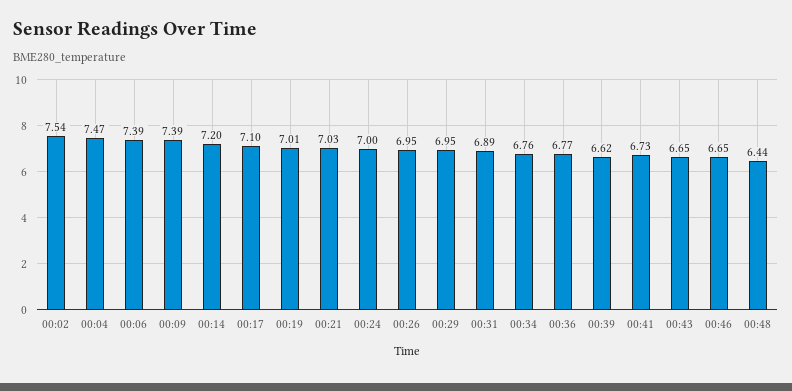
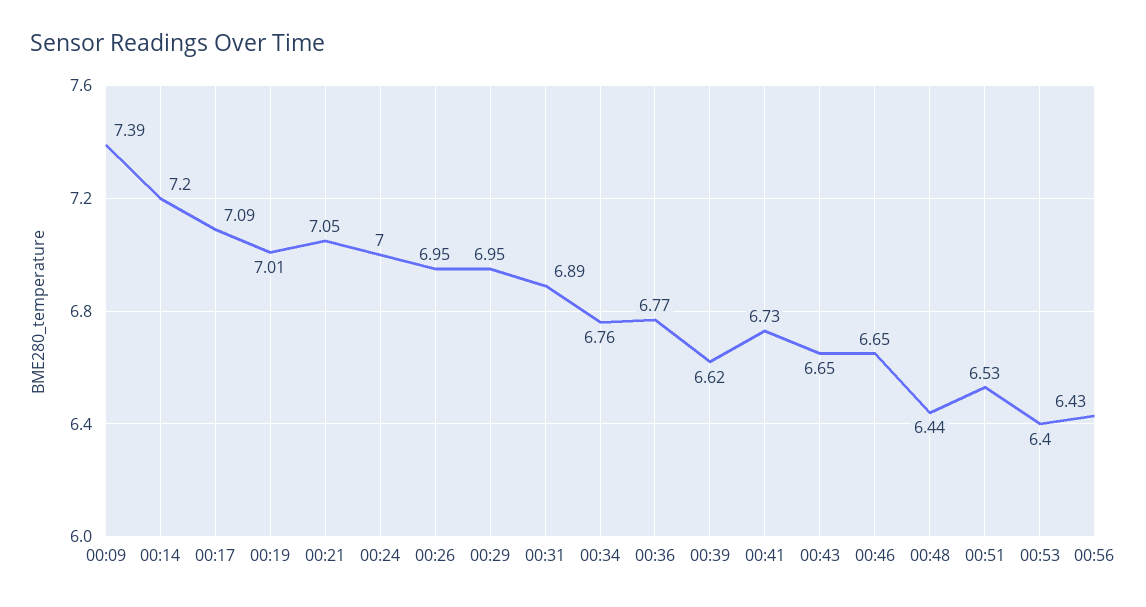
00:02: 7.54 -> none
00:04: 7.47 -> none
00:06: 7.39 -> none
00:17: 7.1 -> 7.09
00:21: 7.03 -> 7.05
00:51: none -> 6.53
00:53: none -> 6.4
00:56: none -> 6.43

